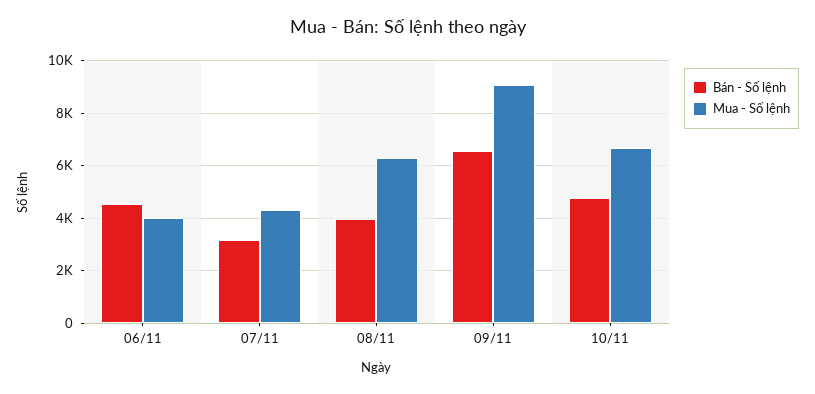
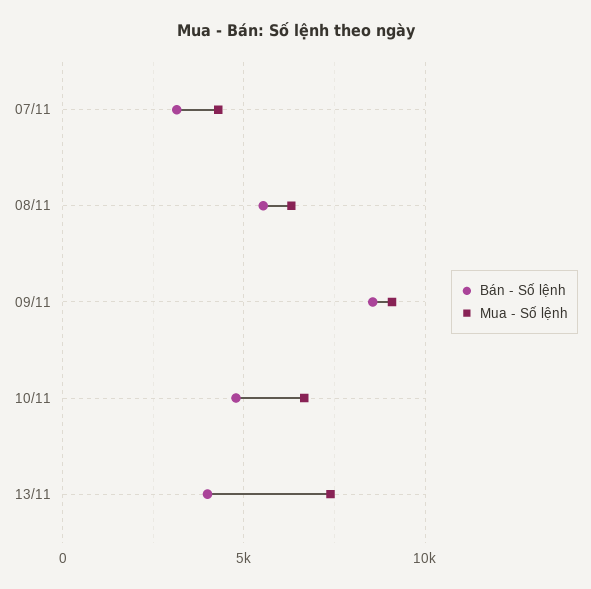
Bán - Số lệnh, 06/11: 4500 -> none
Mua - Số lệnh, 06/11: 4000 -> none
Bán - Số lệnh, 08/11: 4000 -> 5500
Bán - Số lệnh, 09/11: 6500 -> 8500
Bán - Số lệnh, 13/11: none -> 4000
Mua - Số lệnh, 13/11: none -> 7500

